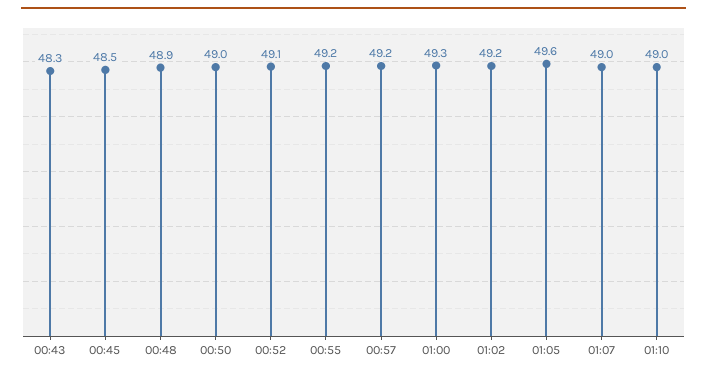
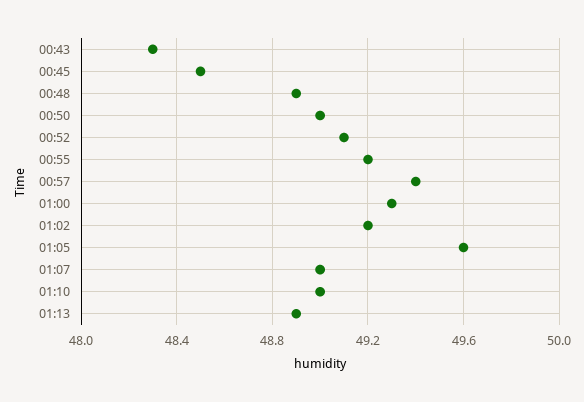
00:57: 49.2 -> 49.4
01:13: none -> 48.9

